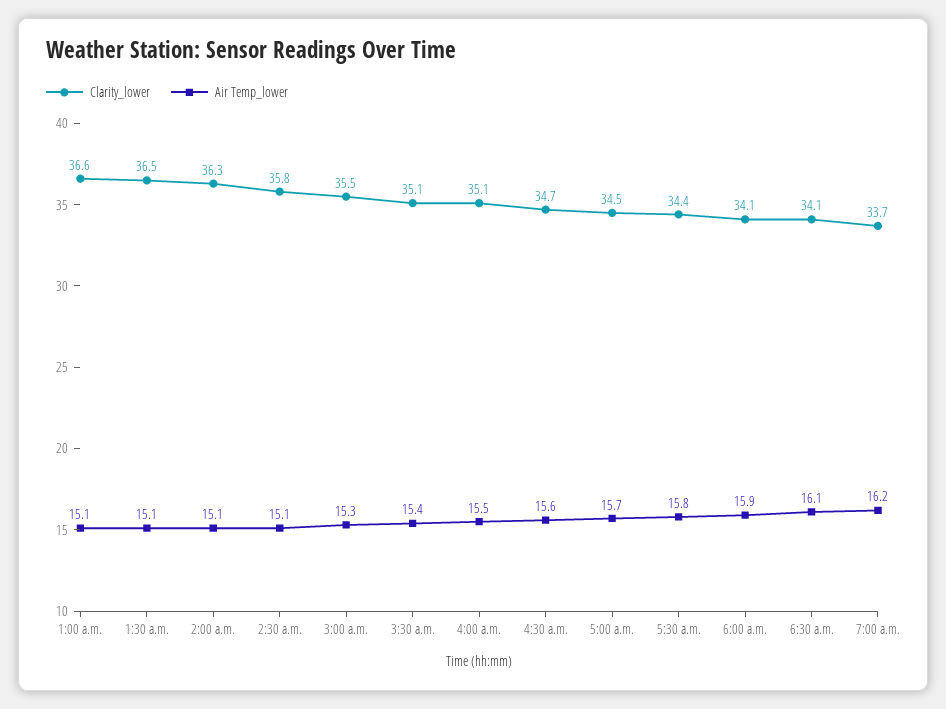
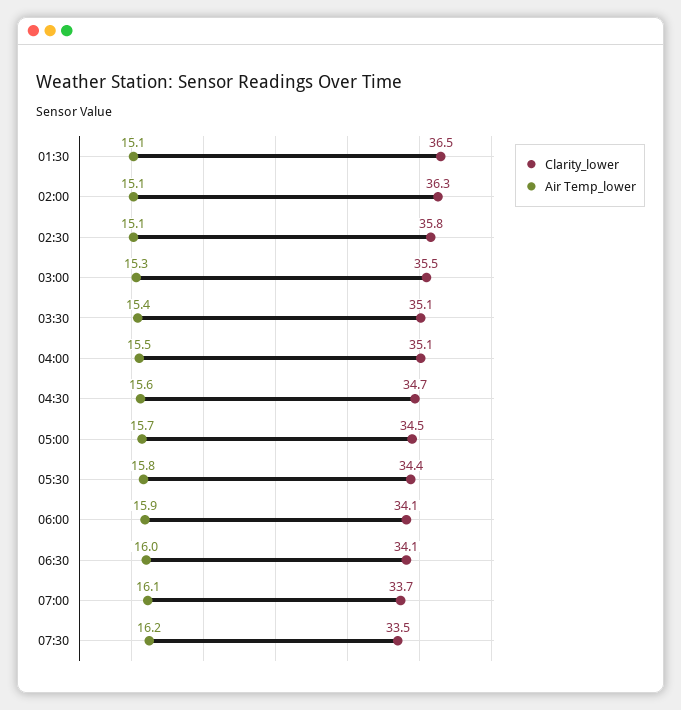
Clarity_lower, 1:00 a.m.: 36.6 -> none
Air Temp_lower, 1:00 a.m.: 15.1 -> none
Air Temp_lower, 6:30 a.m.: 16.1 -> 16
Air Temp_lower, 7:00 a.m.: 16.2 -> 16.1
Clarity_lower, 07:30: none -> 33.5
Air Temp_lower, 07:30: none -> 16.2

